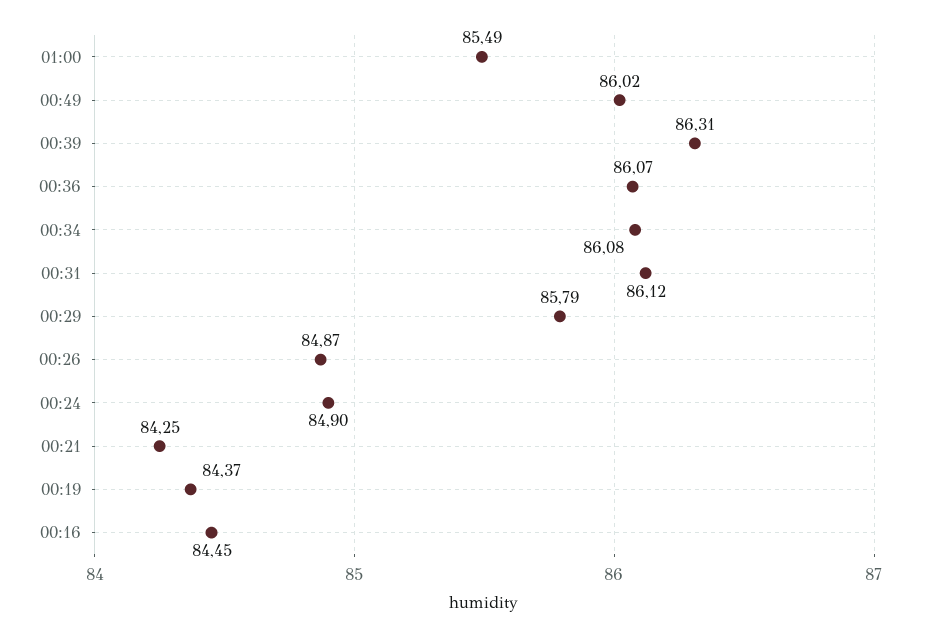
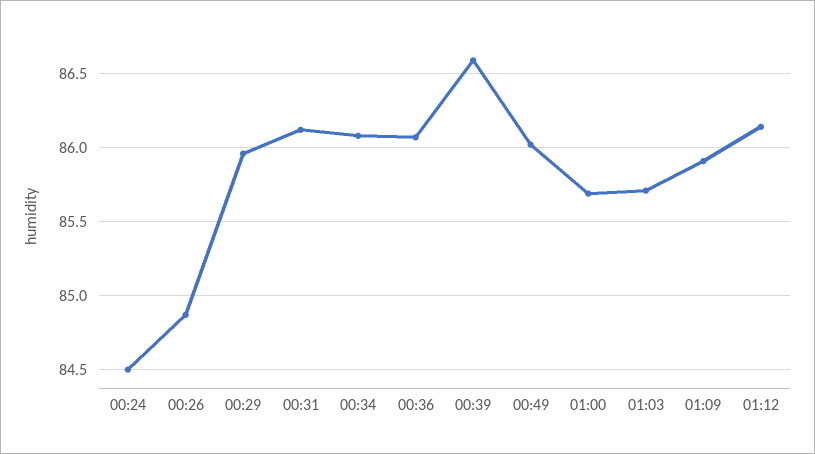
01:00: 85.49 -> 85.7
00:39: 86.31 -> 86.6
00:29: 85.79 -> 85.95
00:24: 84.9 -> 84.5
00:21: 84.25 -> none
00:19: 84.37 -> none
00:16: 84.45 -> none
01:03: none -> 85.7
01:09: none -> 85.9
01:12: none -> 86.15

